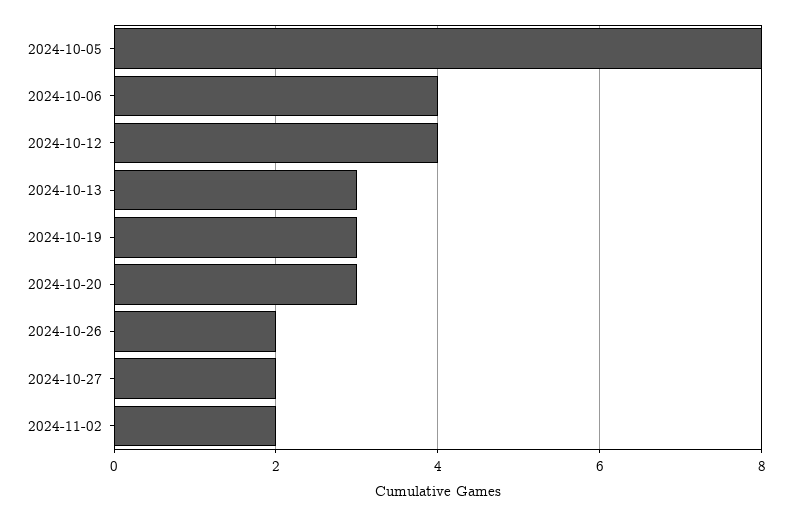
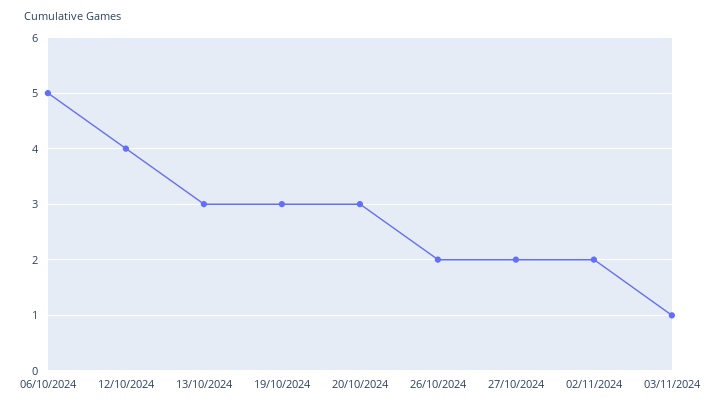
2024-10-05: 8 -> none
2024-10-06: 4 -> 5
03/11/2024: none -> 1

